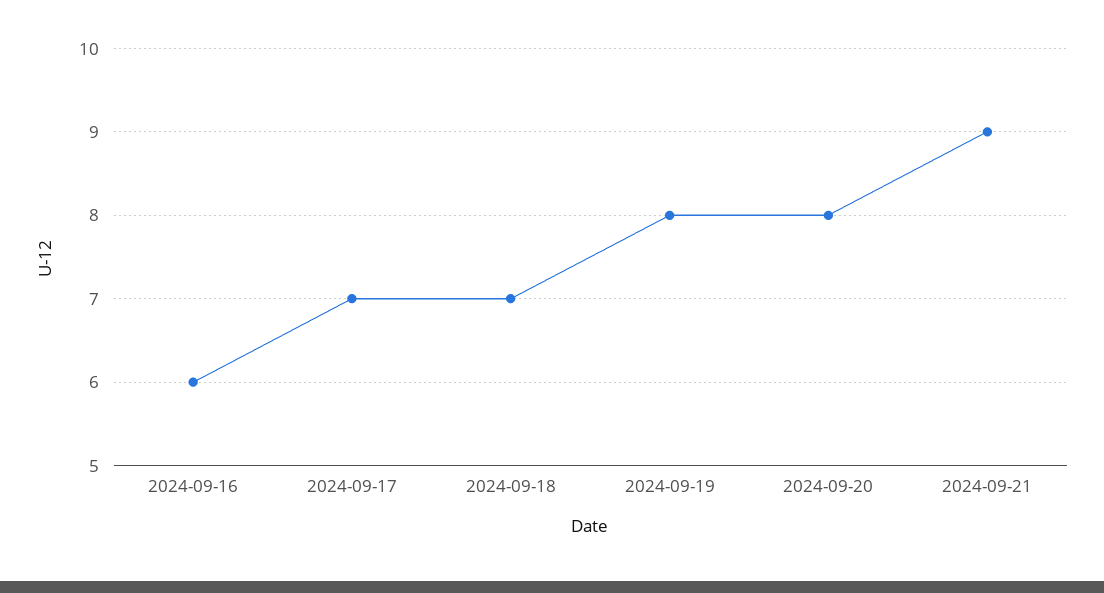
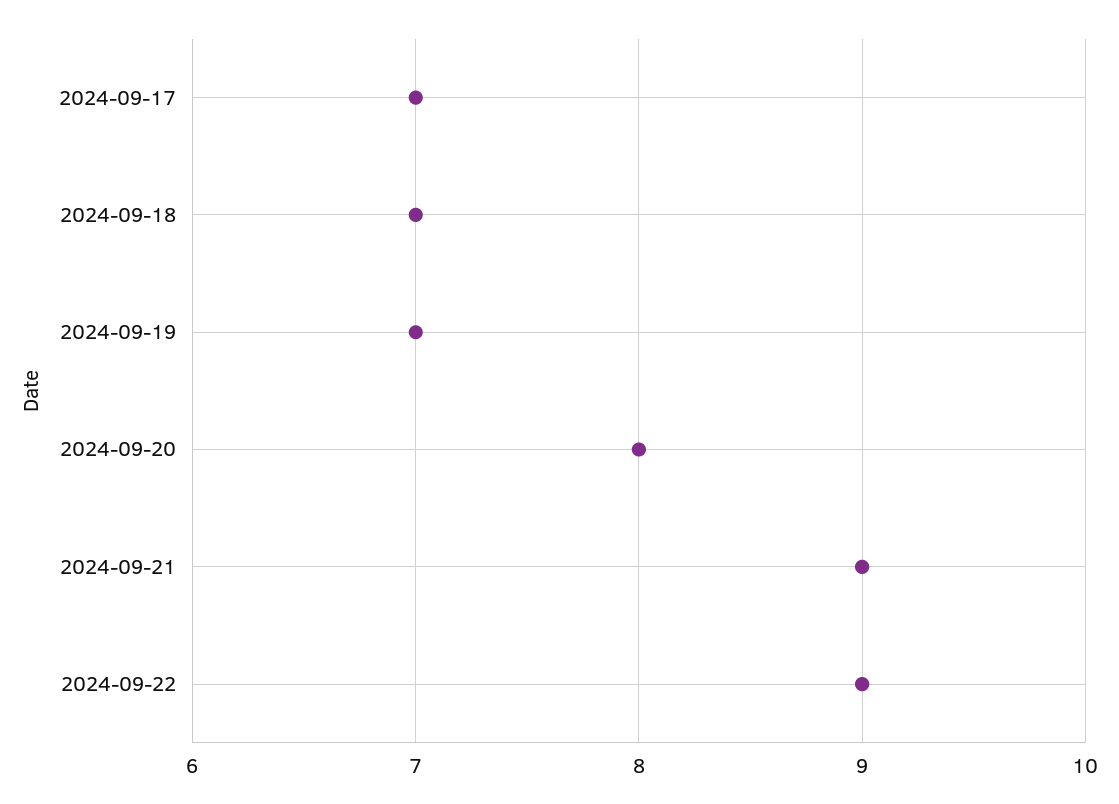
2024-09-16: 6 -> none
2024-09-19: 8 -> 7
2024-09-22: none -> 9

